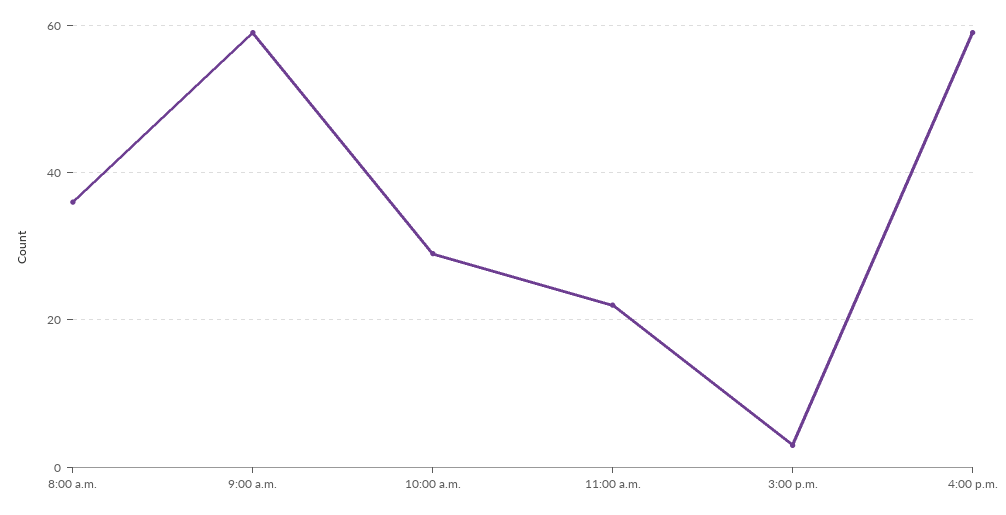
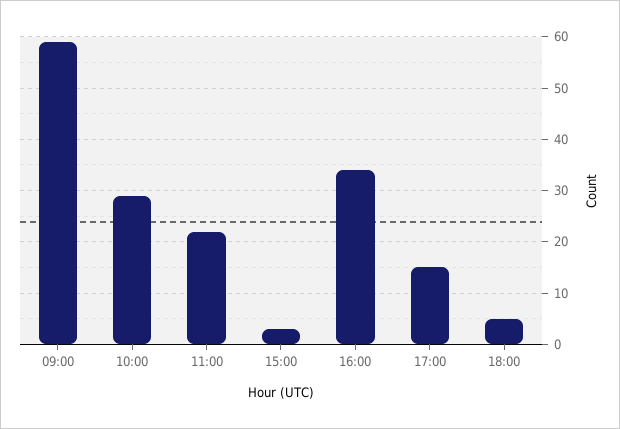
8:00 a.m.: 35 -> none
4:00 p.m.: 60 -> 35
17:00: none -> 15
18:00: none -> 5

